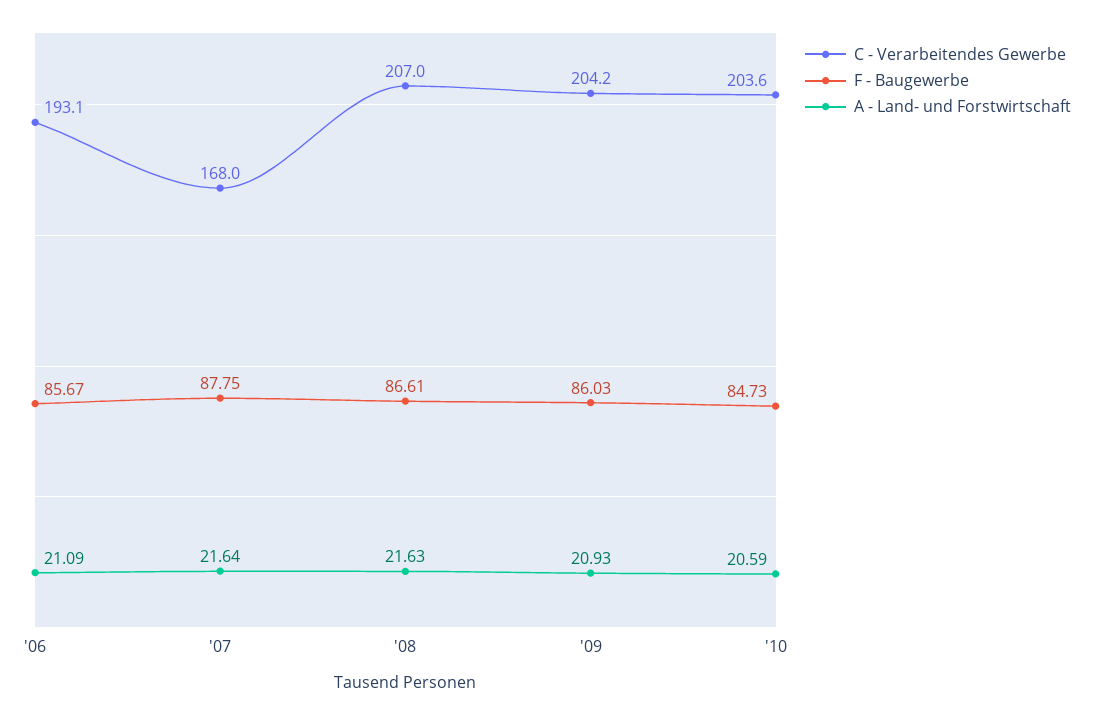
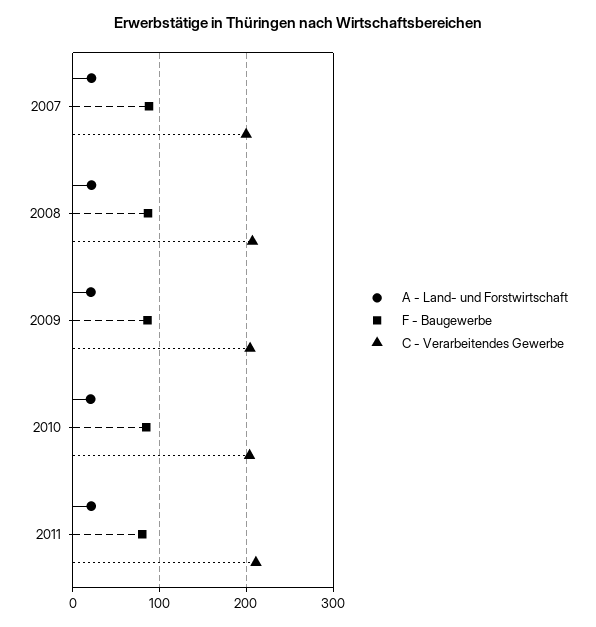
C - Verarbeitendes Gewerbe, '06: 193.1 -> none
F - Baugewerbe, '06: 85.67 -> none
A - Land- und Forstwirtschaft, '06: 21.09 -> none
C - Verarbeitendes Gewerbe, '07: 168 -> 200
A - Land- und Forstwirtschaft, 2011: none -> 20
F - Baugewerbe, 2011: none -> 80
C - Verarbeitendes Gewerbe, 2011: none -> 210

